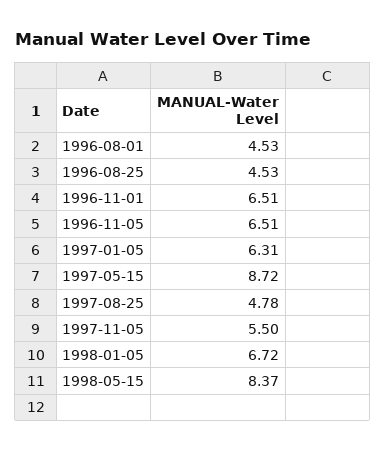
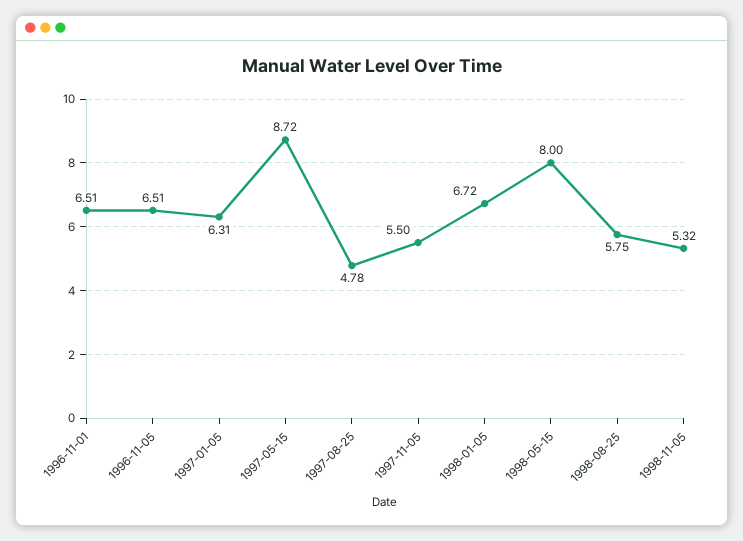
1996-08-01: 4.53 -> none
1996-08-25: 4.53 -> none
1998-05-15: 8.37 -> 8
1998-08-25: none -> 5.75
1998-11-05: none -> 5.32

